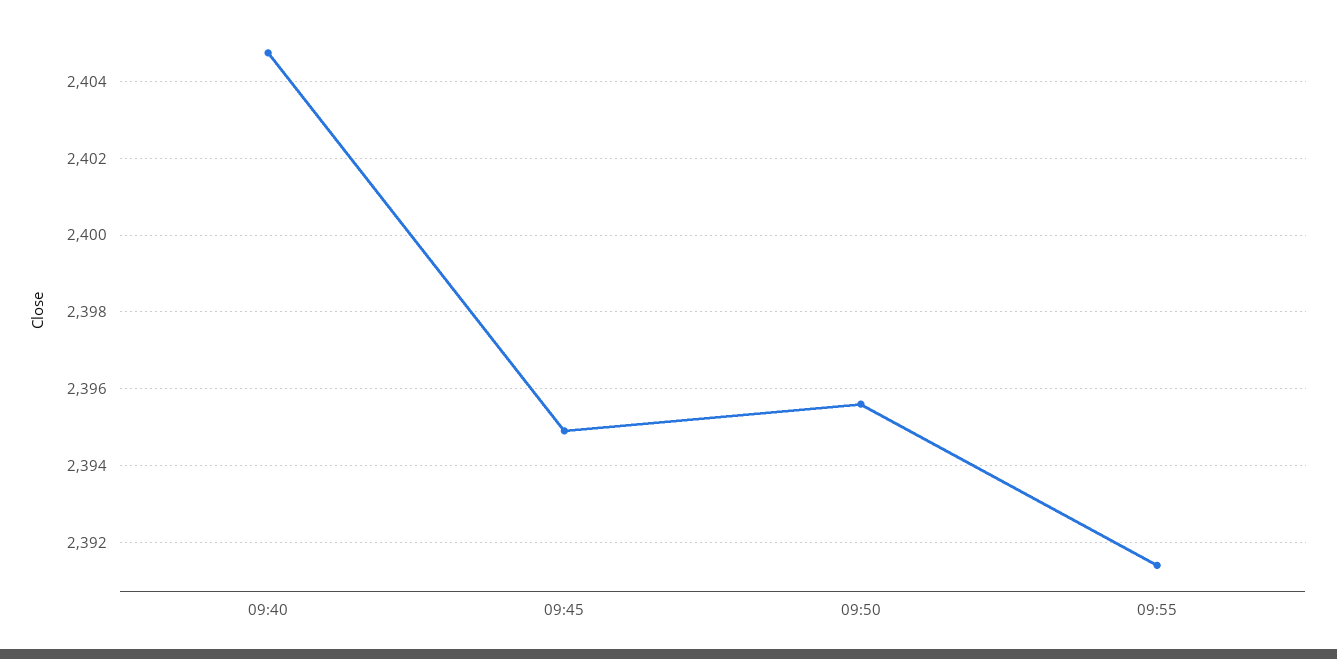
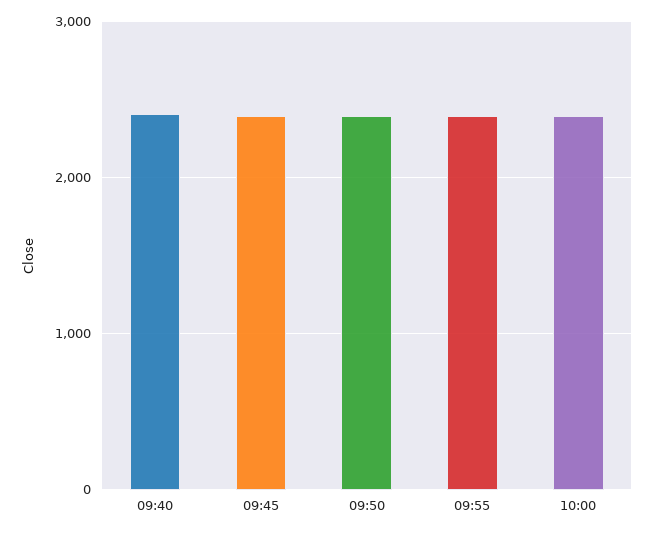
10:00: none -> 2400

